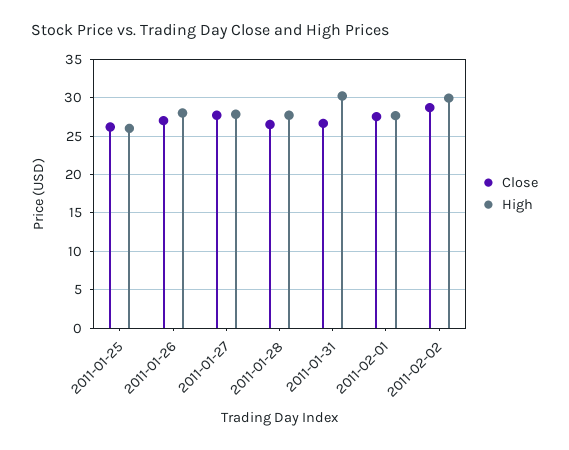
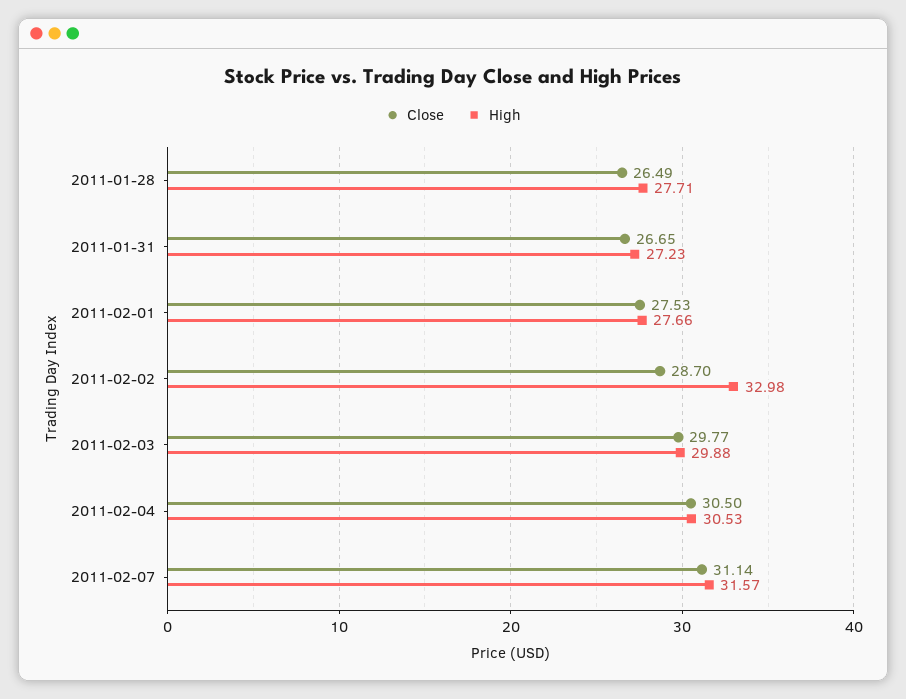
Close, 2011-01-25: 26 -> none
High, 2011-01-25: 26 -> none
Close, 2011-01-26: 27 -> none
High, 2011-01-26: 28 -> none
Close, 2011-01-27: 28 -> none
High, 2011-01-27: 28 -> none
High, 2011-01-31: 30 -> 27.23
High, 2011-02-02: 30 -> 32.98
Close, 2011-02-03: none -> 29.77
High, 2011-02-03: none -> 29.88
Close, 2011-02-04: none -> 30.5
High, 2011-02-04: none -> 30.53
Close, 2011-02-07: none -> 31.14
High, 2011-02-07: none -> 31.57

